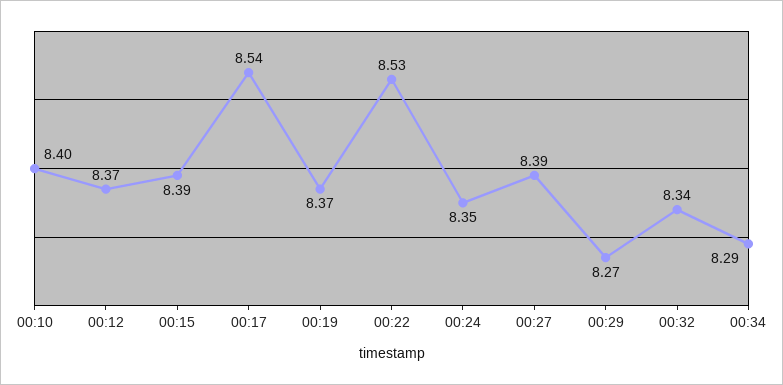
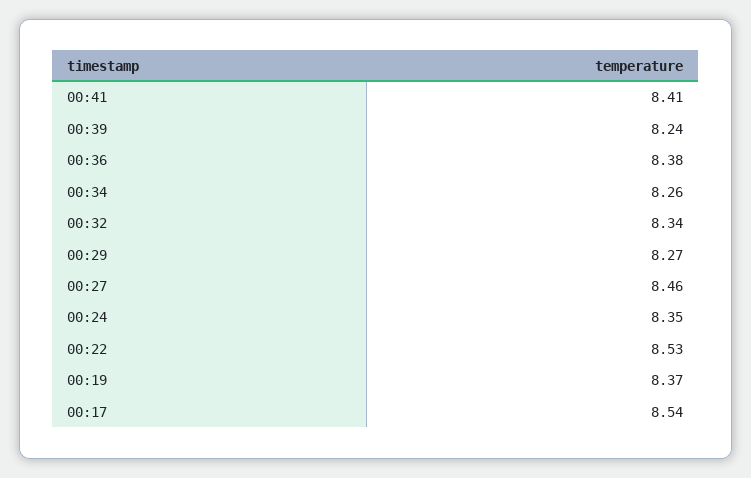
00:10: 8.4 -> none
00:12: 8.37 -> none
00:15: 8.39 -> none
00:27: 8.39 -> 8.46
00:34: 8.29 -> 8.26
00:41: none -> 8.41
00:39: none -> 8.24
00:36: none -> 8.38

